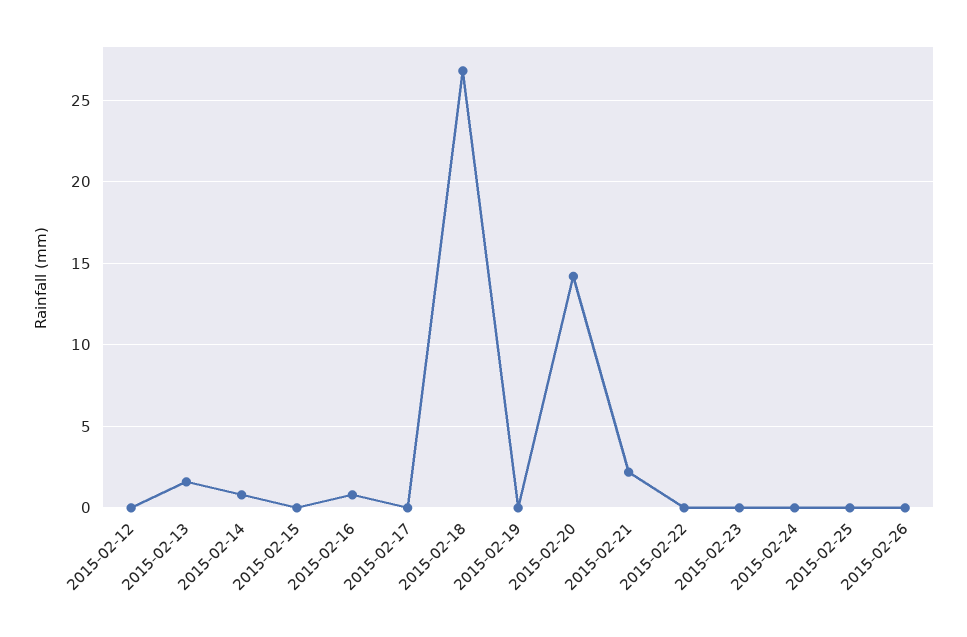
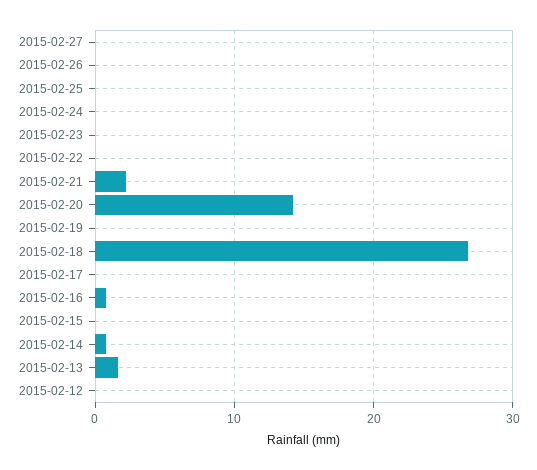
2015-02-27: none -> 0

